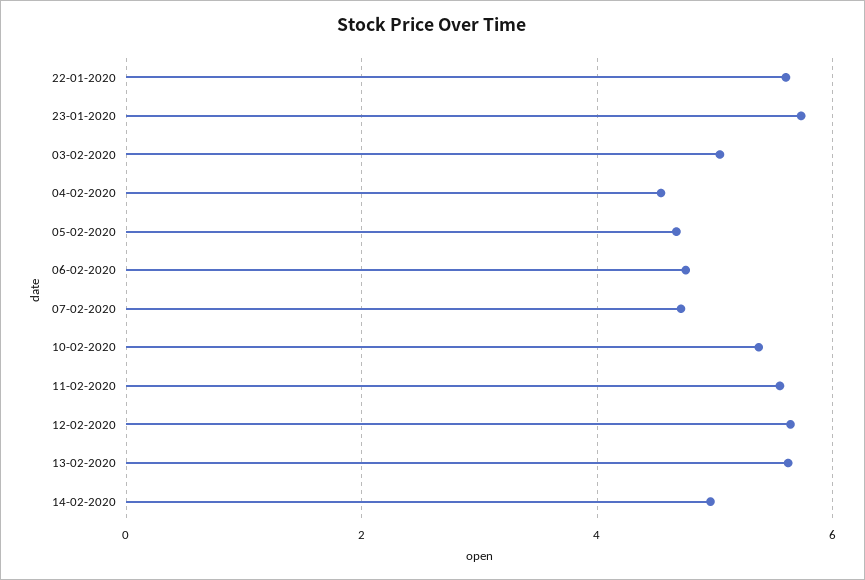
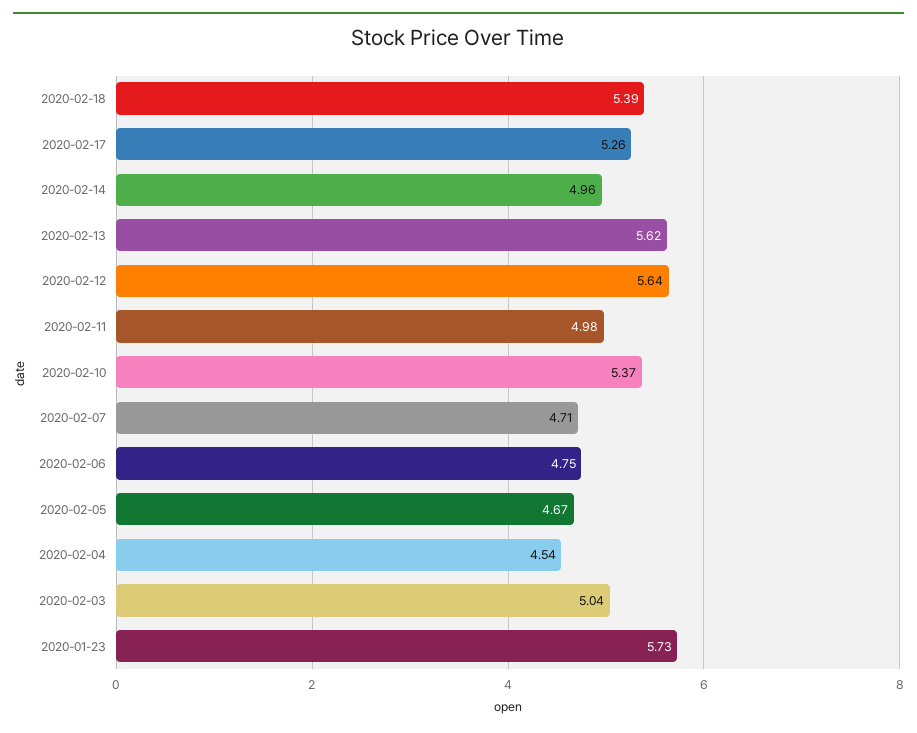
22-01-2020: 5.6 -> none
11-02-2020: 5.6 -> 4.98
2020-02-18: none -> 5.39
2020-02-17: none -> 5.26

